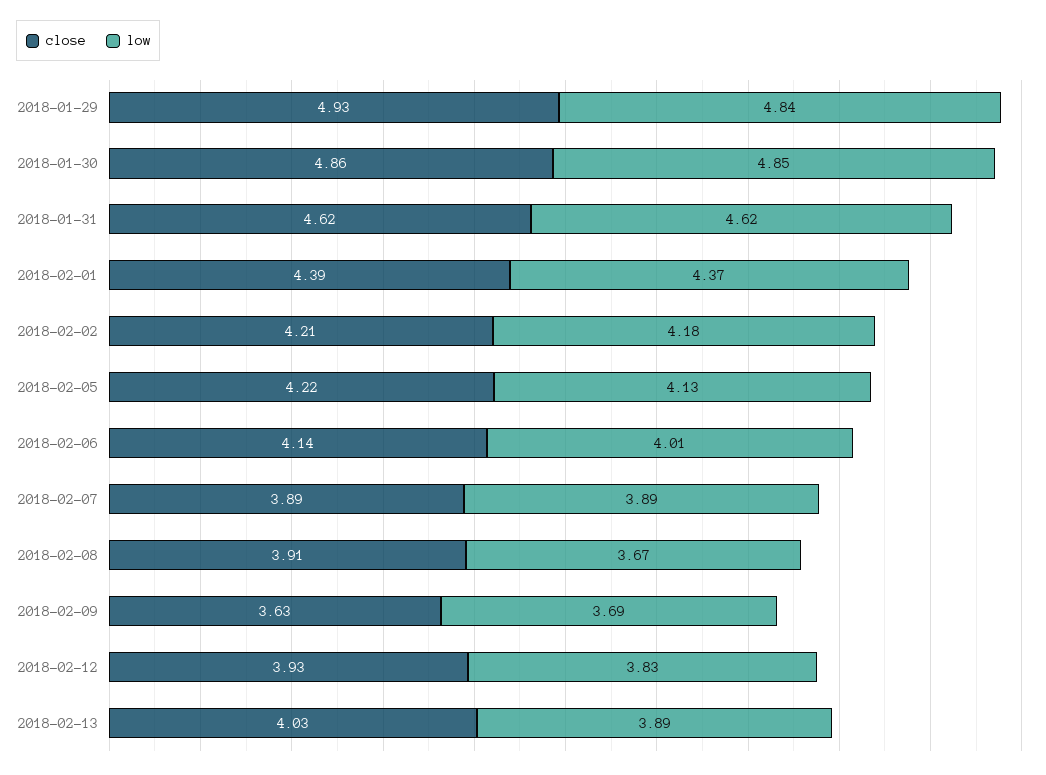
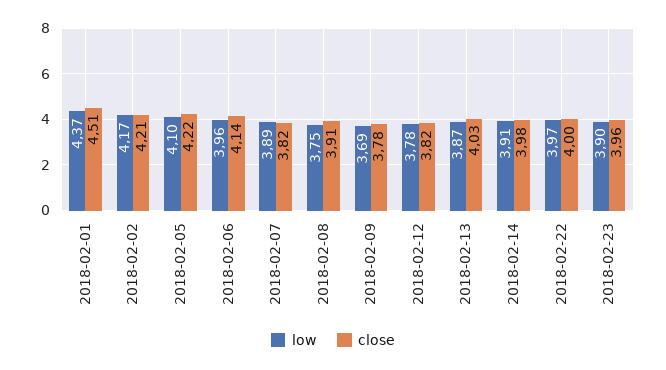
close, 2018-01-29: 4.93 -> none
low, 2018-01-29: 4.84 -> none
close, 2018-01-30: 4.86 -> none
low, 2018-01-30: 4.85 -> none
close, 2018-01-31: 4.62 -> none
low, 2018-01-31: 4.62 -> none
close, 2018-02-01: 4.39 -> 4.51
low, 2018-02-02: 4.18 -> 4.17
low, 2018-02-05: 4.13 -> 4.1
low, 2018-02-06: 4.01 -> 3.96
close, 2018-02-07: 3.89 -> 3.82
low, 2018-02-08: 3.67 -> 3.75
close, 2018-02-09: 3.63 -> 3.78
close, 2018-02-12: 3.93 -> 3.82
low, 2018-02-12: 3.83 -> 3.78
low, 2018-02-13: 3.89 -> 3.87
low, 2018-02-14: none -> 3.91
close, 2018-02-14: none -> 3.98
low, 2018-02-22: none -> 3.97
close, 2018-02-22: none -> 4
low, 2018-02-23: none -> 3.9
close, 2018-02-23: none -> 3.96

